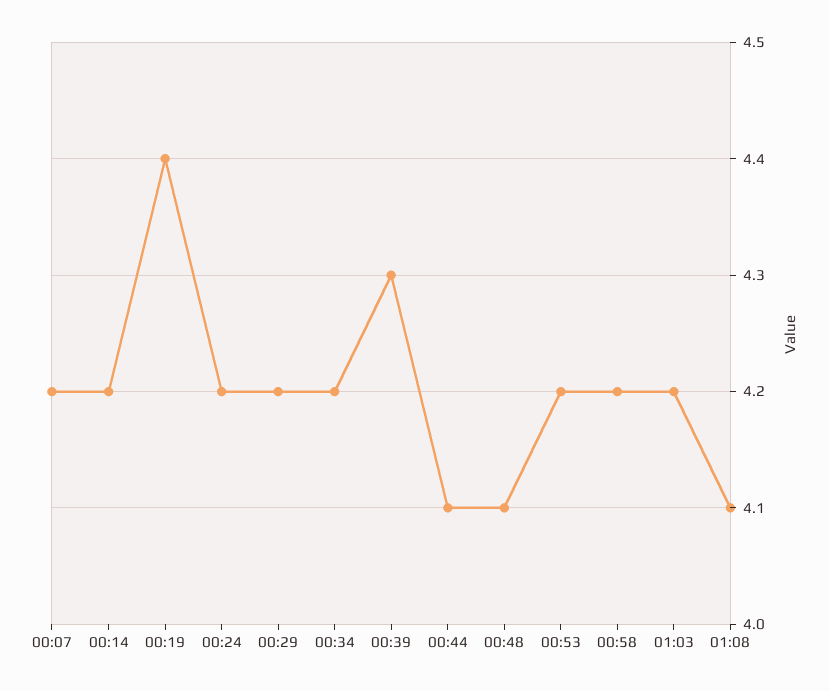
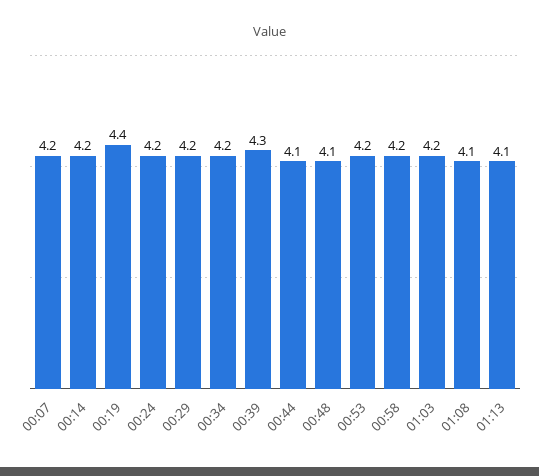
01:13: none -> 4.1

